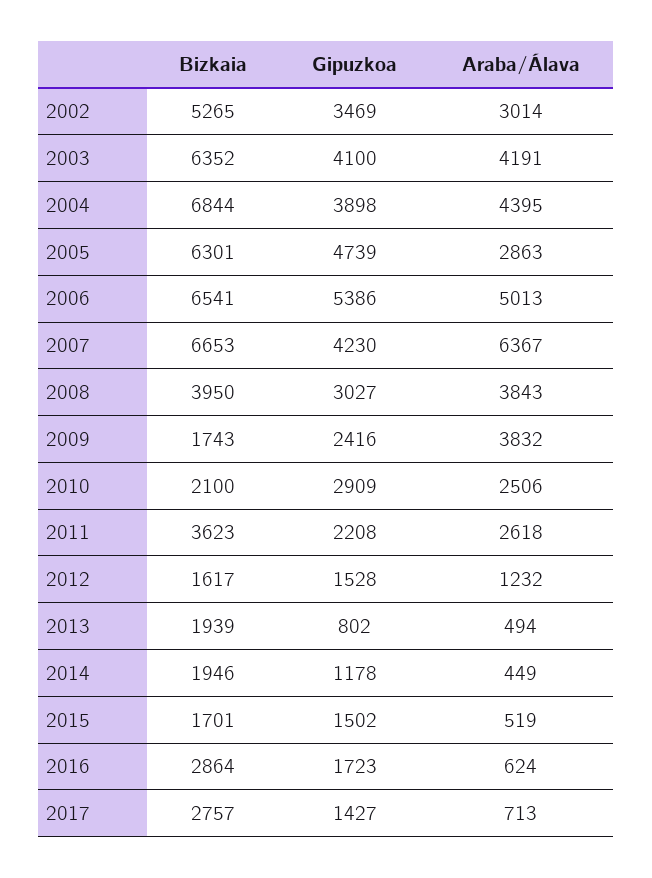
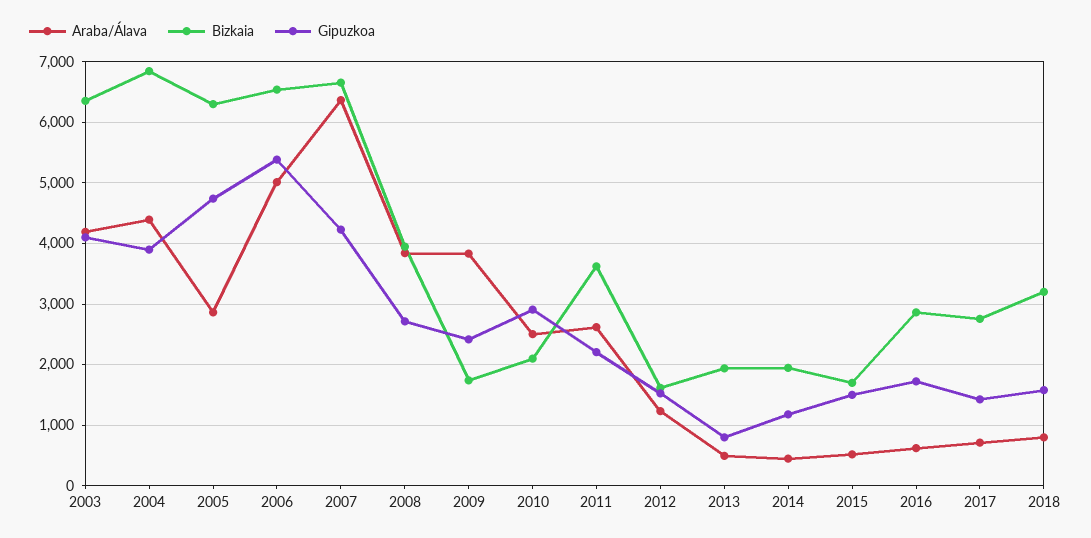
Bizkaia, 2002: 5265 -> none
Gipuzkoa, 2002: 3469 -> none
Araba/Álava, 2002: 3014 -> none
Gipuzkoa, 2008: 3027 -> 2700
Araba/Álava, 2018: none -> 800
Bizkaia, 2018: none -> 3200
Gipuzkoa, 2018: none -> 1600

